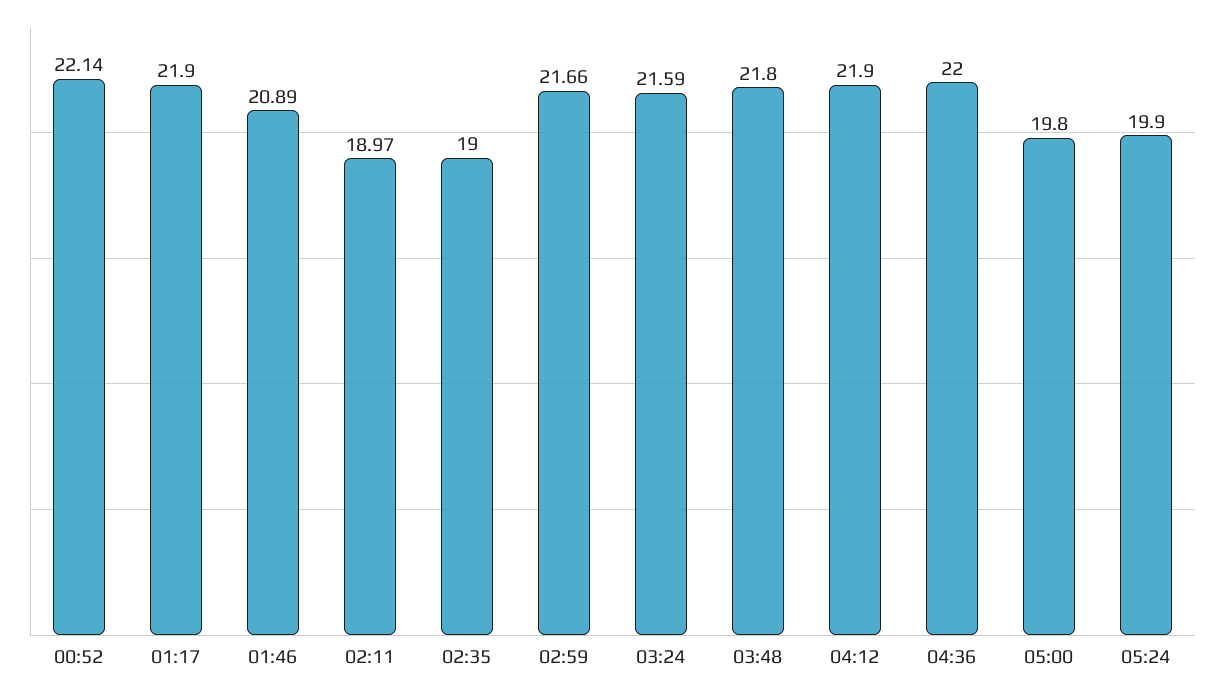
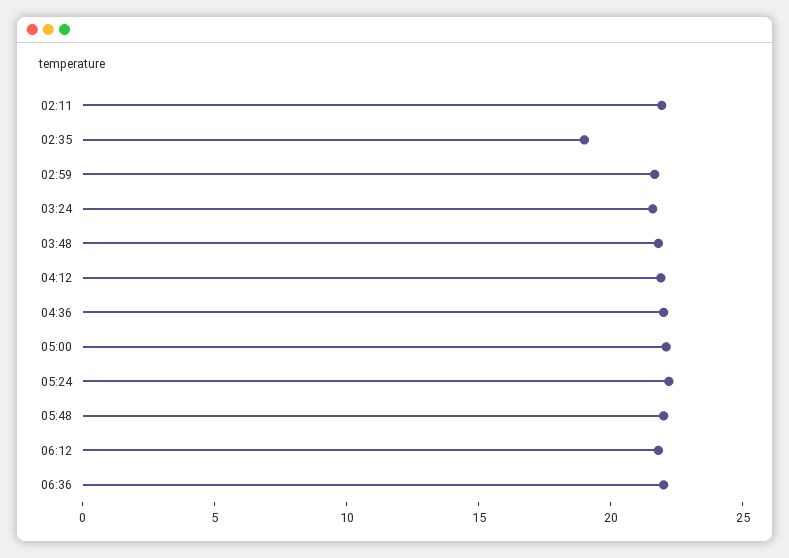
00:52: 22.14 -> none
01:17: 21.9 -> none
01:46: 20.89 -> none
02:11: 18.97 -> 22
05:00: 19.8 -> 22
05:24: 19.9 -> 22
05:48: none -> 22
06:12: none -> 22
06:36: none -> 22

